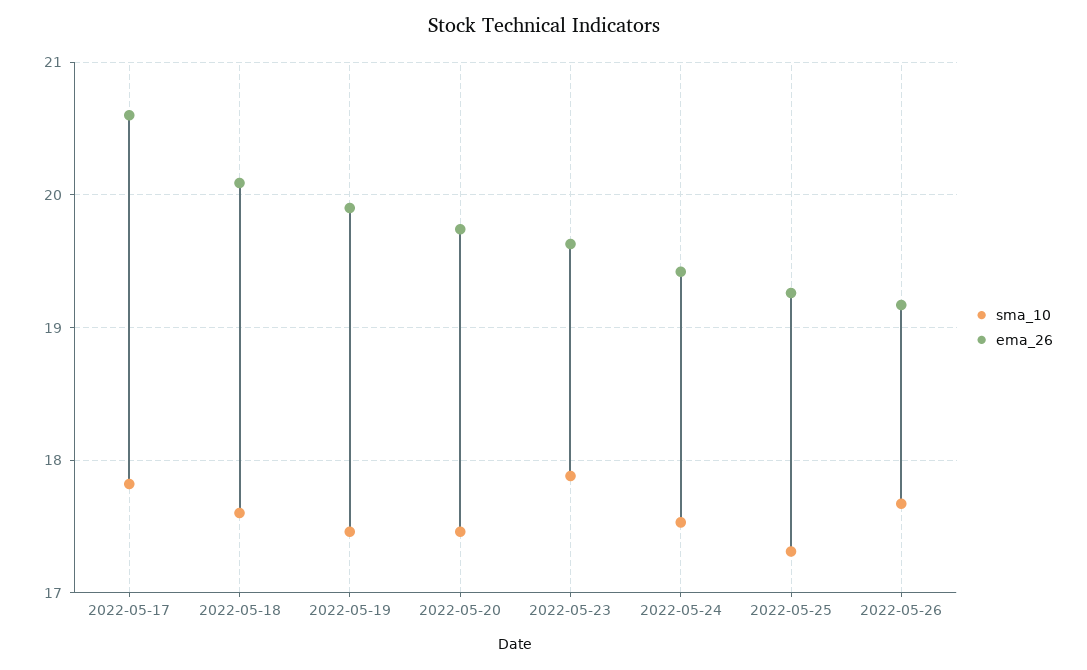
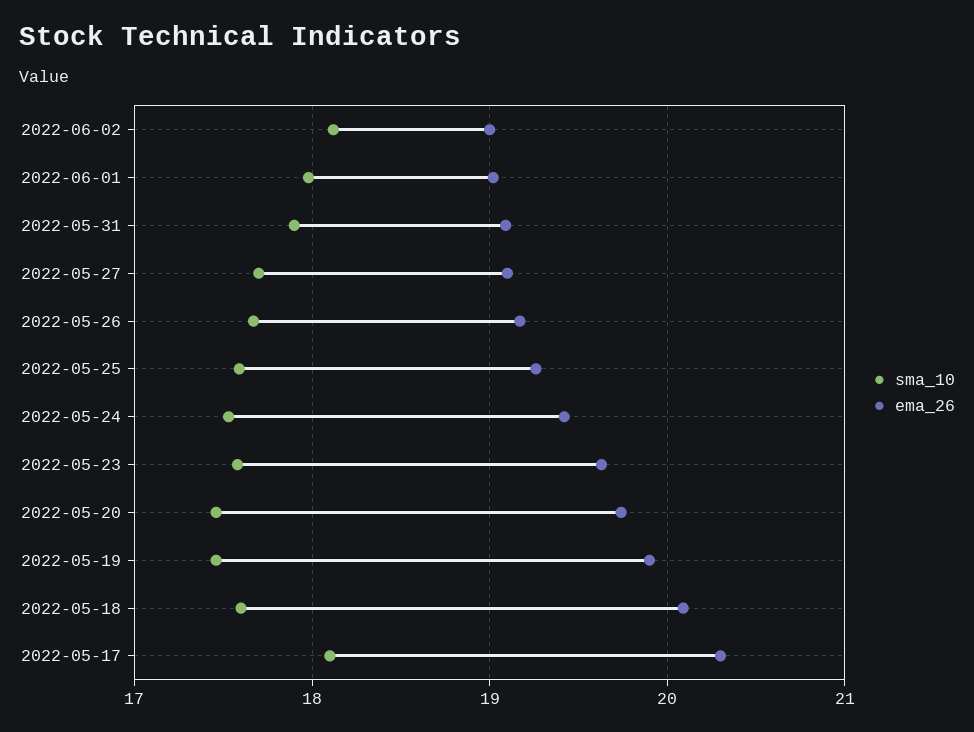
sma_10, 2022-05-17: 17.8 -> 18.1
ema_26, 2022-05-17: 20.6 -> 20.3
sma_10, 2022-05-23: 17.9 -> 17.6
sma_10, 2022-05-25: 17.3 -> 17.6
sma_10, 2022-06-02: none -> 18.1
ema_26, 2022-06-02: none -> 19
sma_10, 2022-06-01: none -> 18
ema_26, 2022-06-01: none -> 19
sma_10, 2022-05-31: none -> 17.9
ema_26, 2022-05-31: none -> 19.1
sma_10, 2022-05-27: none -> 17.7
ema_26, 2022-05-27: none -> 19.1

